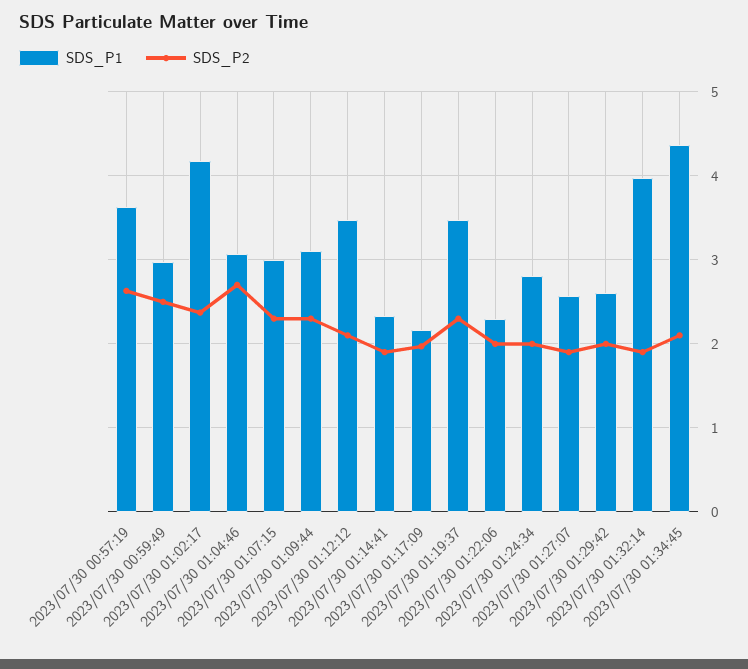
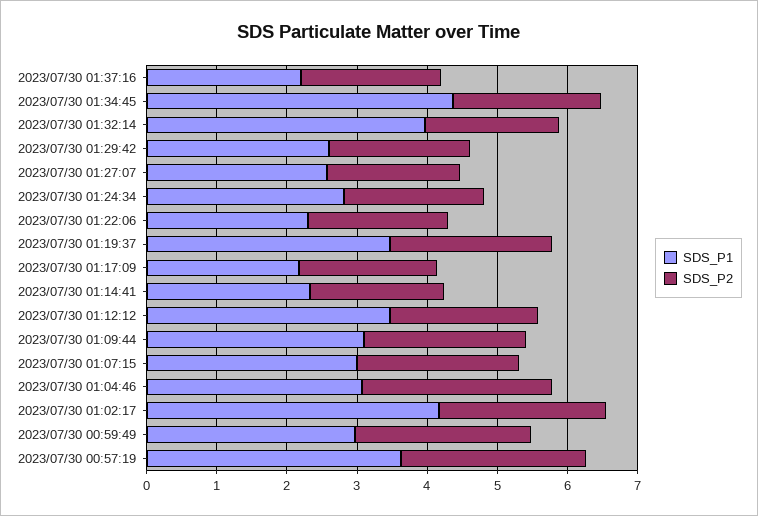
SDS_P1, 2023/07/30 01:37:16: none -> 2.2
SDS_P2, 2023/07/30 01:37:16: none -> 2

